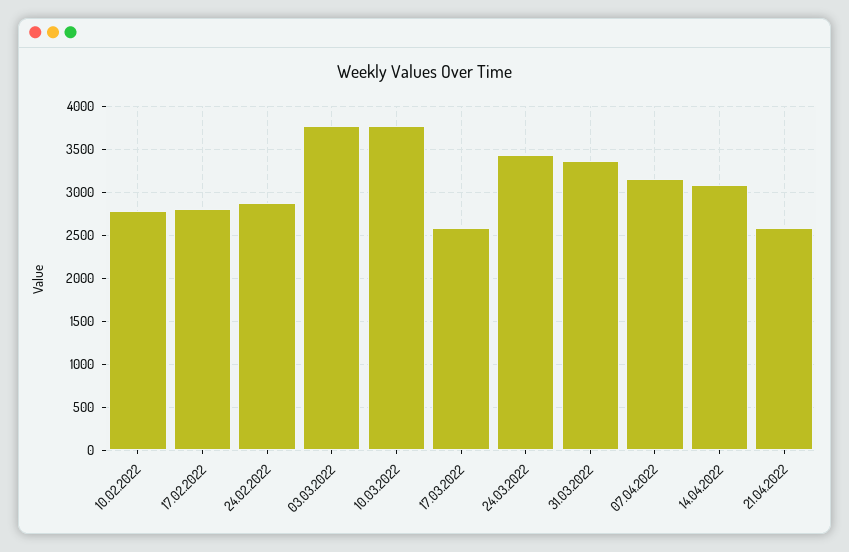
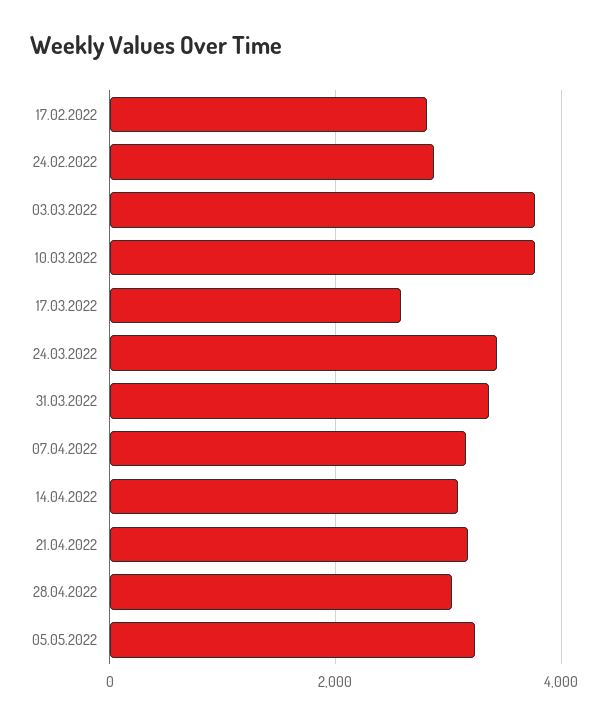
10.02.2022: 2800 -> none
21.04.2022: 2600 -> 3200
28.04.2022: none -> 3000
05.05.2022: none -> 3200

